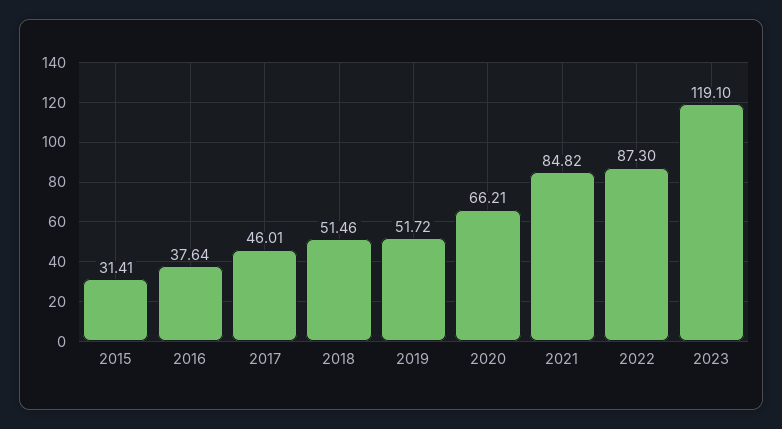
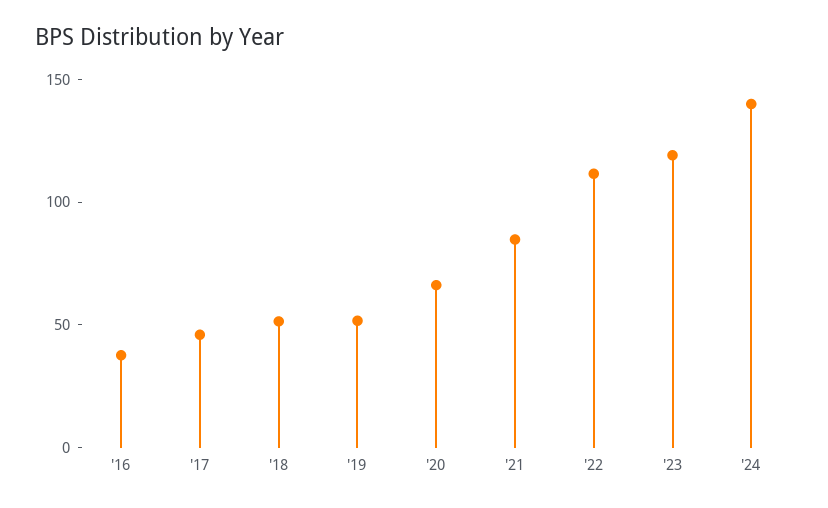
2015: 31.41 -> none
2022: 87.3 -> 110
'24: none -> 140

